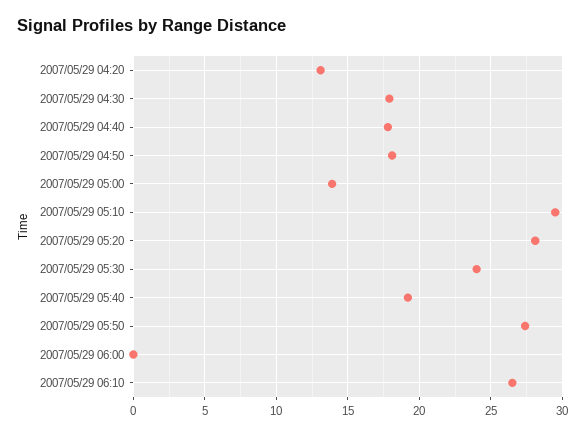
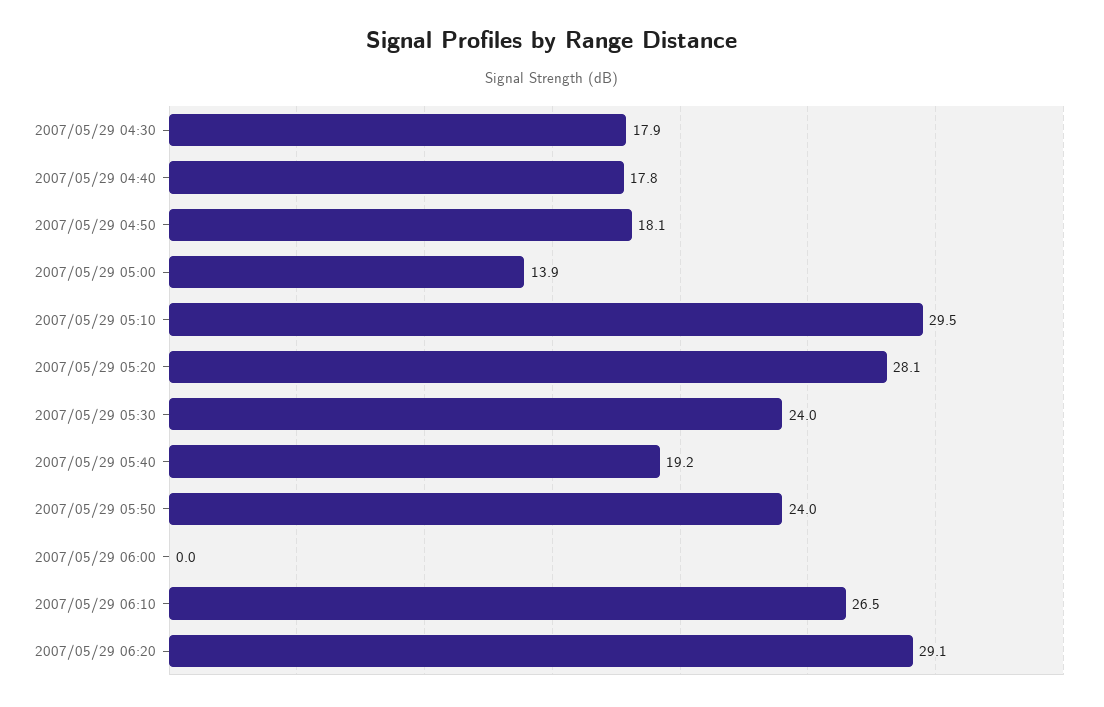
2007/05/29 04:20: 13 -> none
2007/05/29 05:50: 27.5 -> 24
2007/05/29 06:20: none -> 29.1

